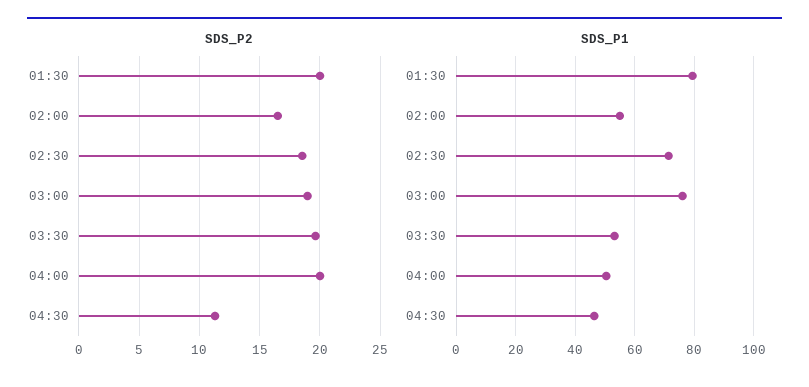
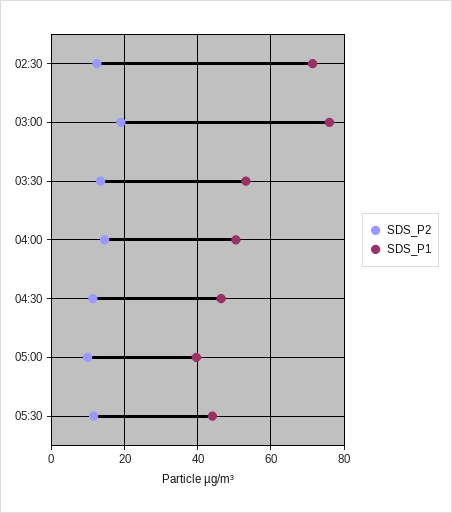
SDS_P2, 01:30: 20 -> none
SDS_P2, 02:00: 16.5 -> none
SDS_P2, 02:30: 18.5 -> 12
SDS_P2, 03:30: 19.5 -> 14
SDS_P2, 04:00: 20 -> 14
SDS_P1, 01:30: 80 -> none
SDS_P1, 02:00: 55 -> none
SDS_P2, 05:00: none -> 10
SDS_P1, 05:00: none -> 40
SDS_P2, 05:30: none -> 12
SDS_P1, 05:30: none -> 44

